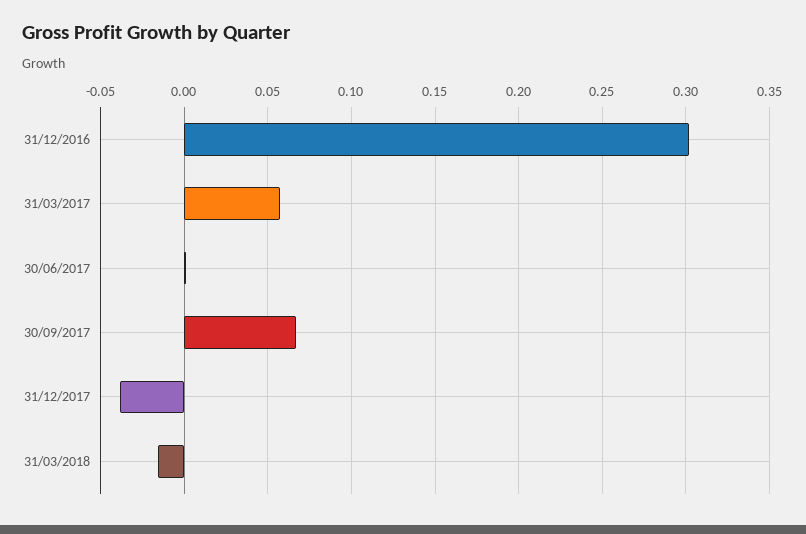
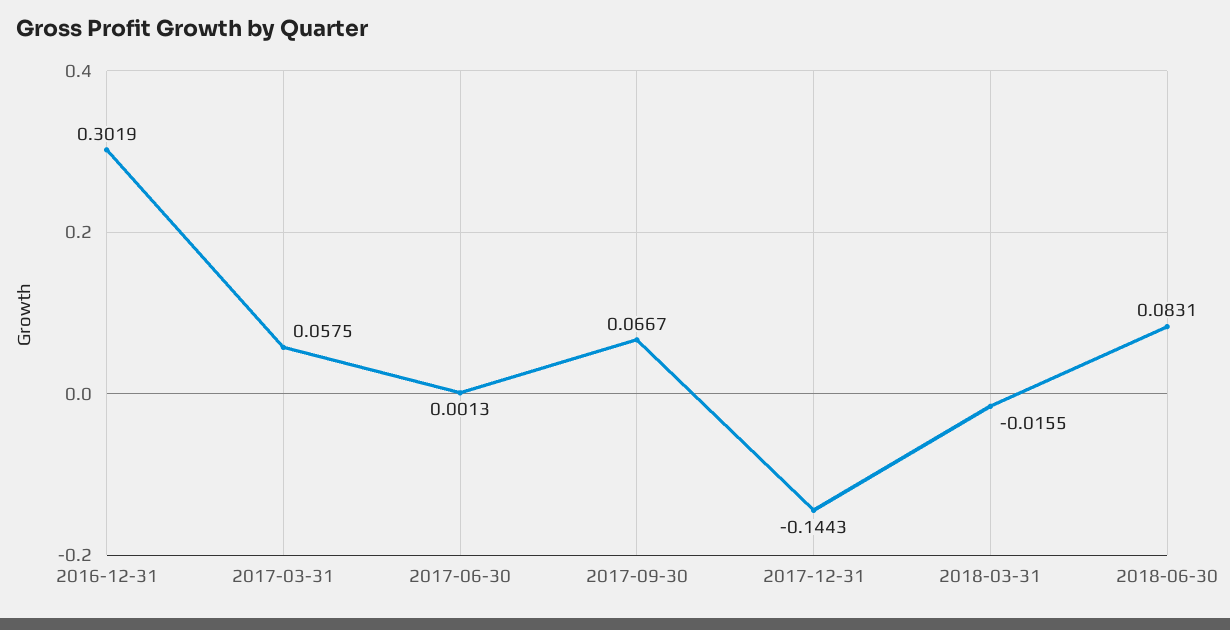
31/12/2017: -0.04 -> -0.1443
2018-06-30: none -> 0.0831

